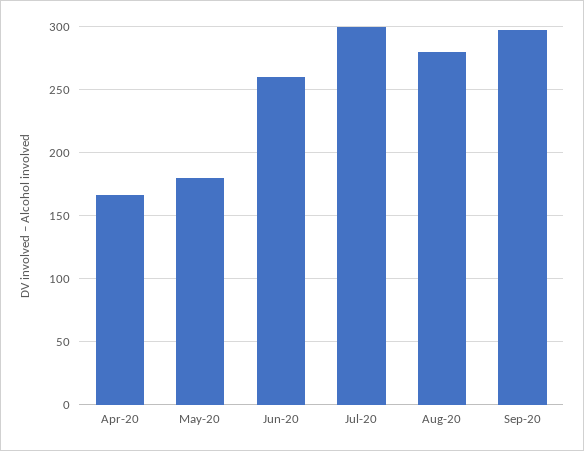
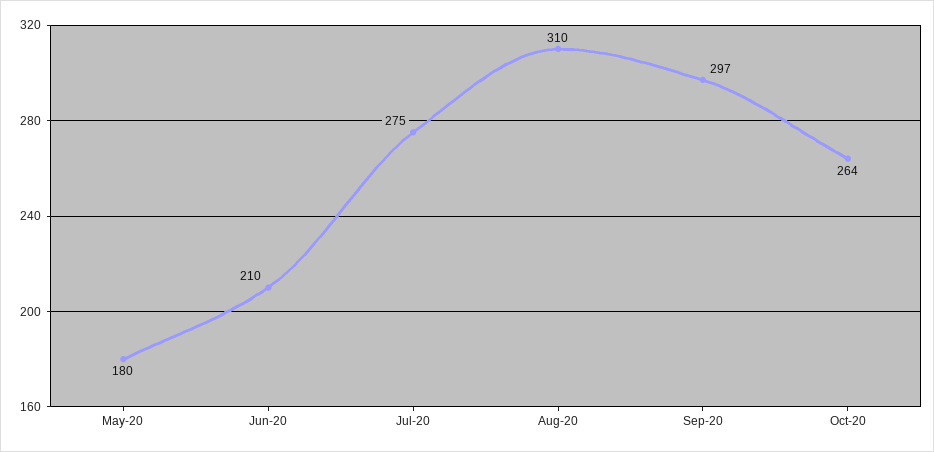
Apr-20: 165 -> none
Jun-20: 260 -> 210
Jul-20: 300 -> 275
Aug-20: 280 -> 310
Oct-20: none -> 264

